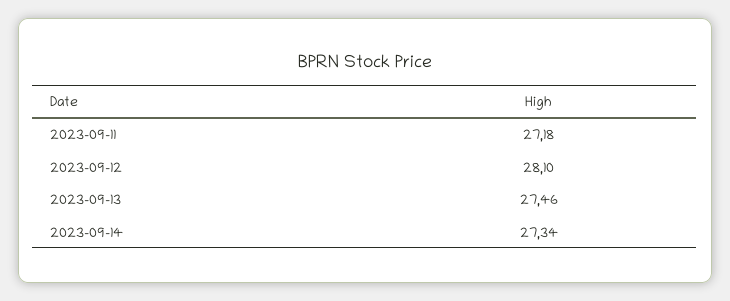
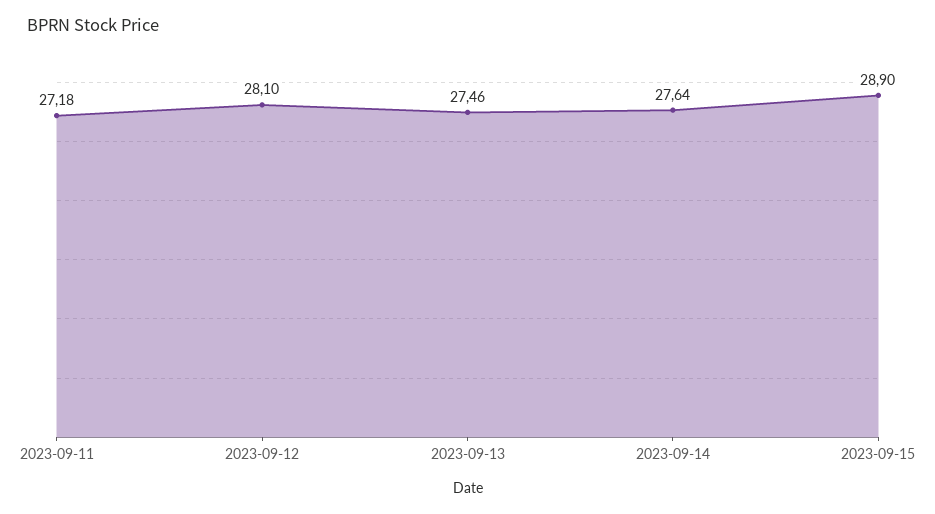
2023-09-14: 27.34 -> 27.64
2023-09-15: none -> 28.9

